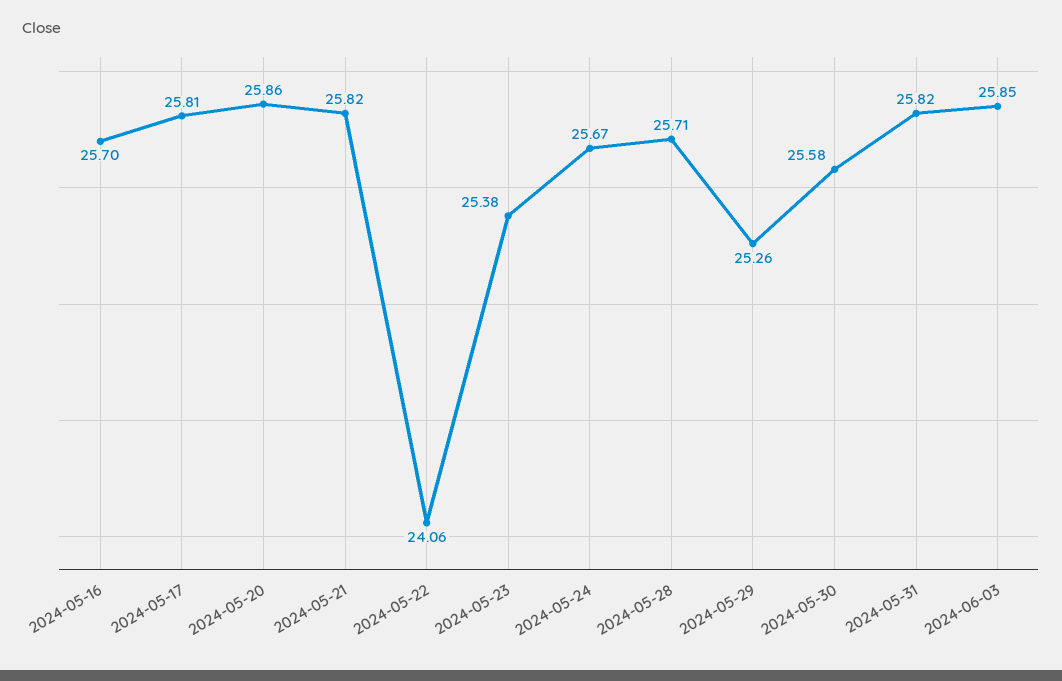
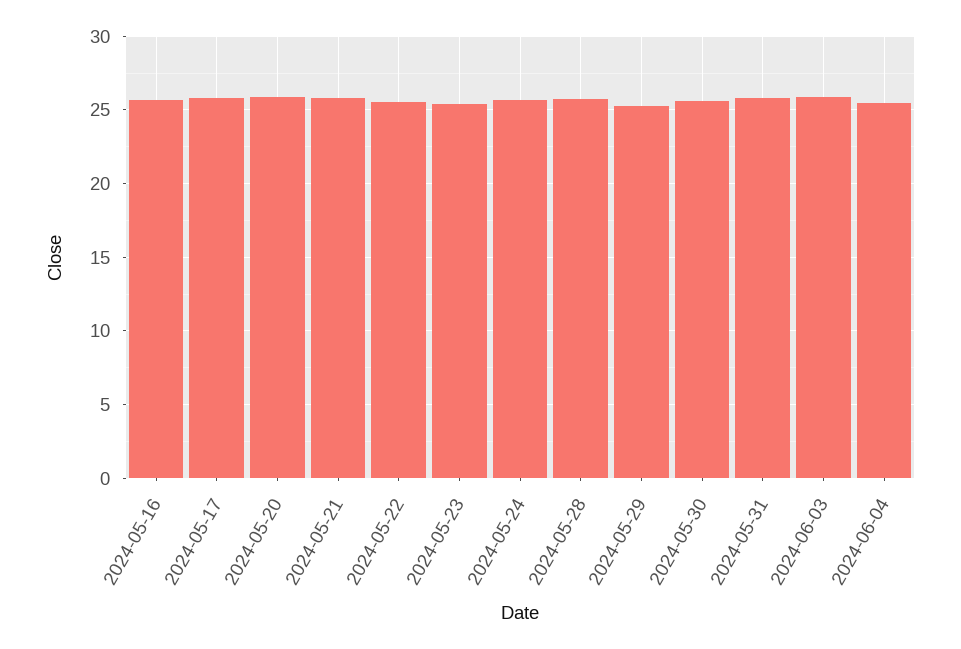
2024-05-22: 24.06 -> 25.5
2024-06-04: none -> 25.5

